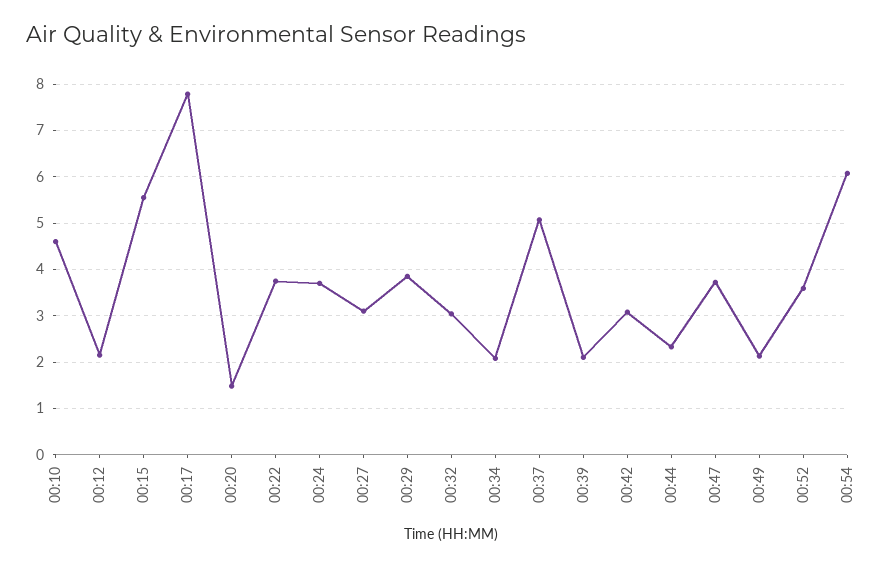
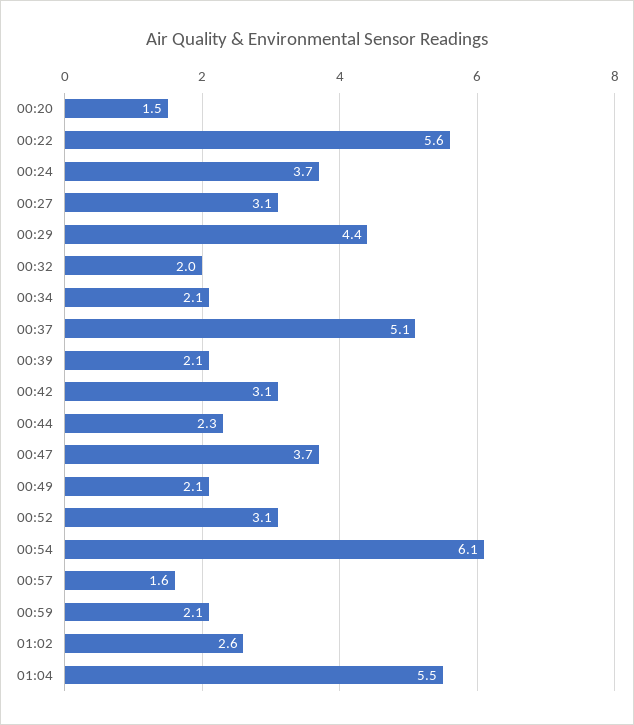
00:10: 4.6 -> none
00:12: 2.2 -> none
00:15: 5.6 -> none
00:17: 7.8 -> none
00:22: 3.8 -> 5.6
00:29: 3.8 -> 4.4
00:32: 3 -> 2
00:52: 3.6 -> 3.1
00:57: none -> 1.6
00:59: none -> 2.1
01:02: none -> 2.6
01:04: none -> 5.5

